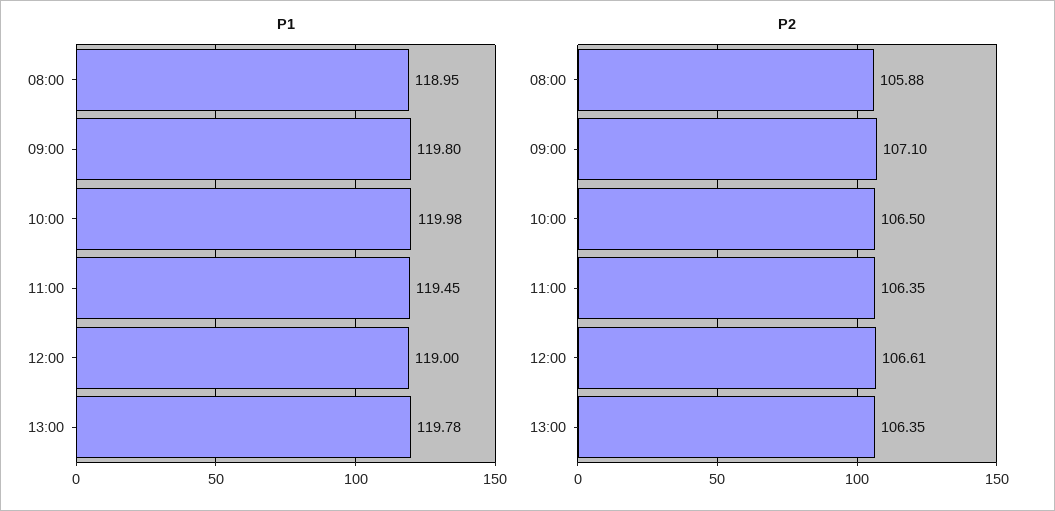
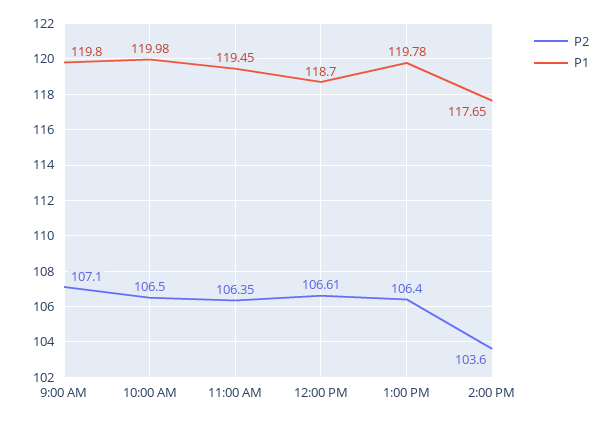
P1, 08:00: 118.95 -> none
P1, 12:00: 119 -> 118.7
P2, 08:00: 105.88 -> none
P2, 13:00: 106.35 -> 106.4
P2, 2:00 PM: none -> 103.6
P1, 2:00 PM: none -> 117.65

